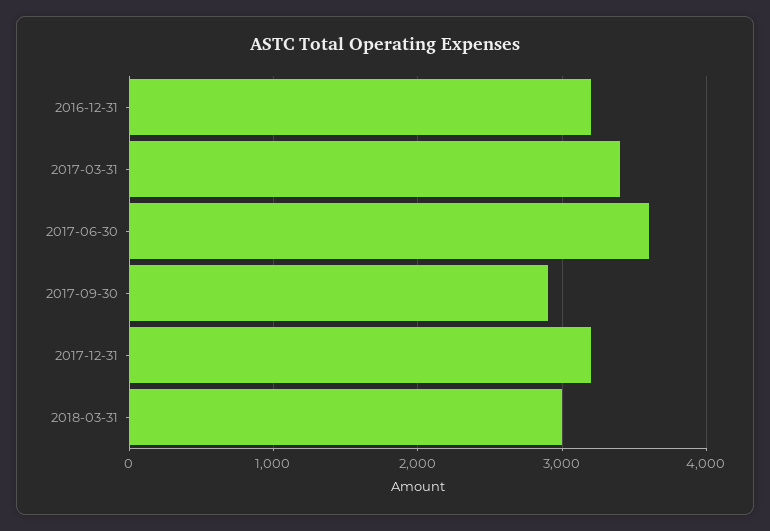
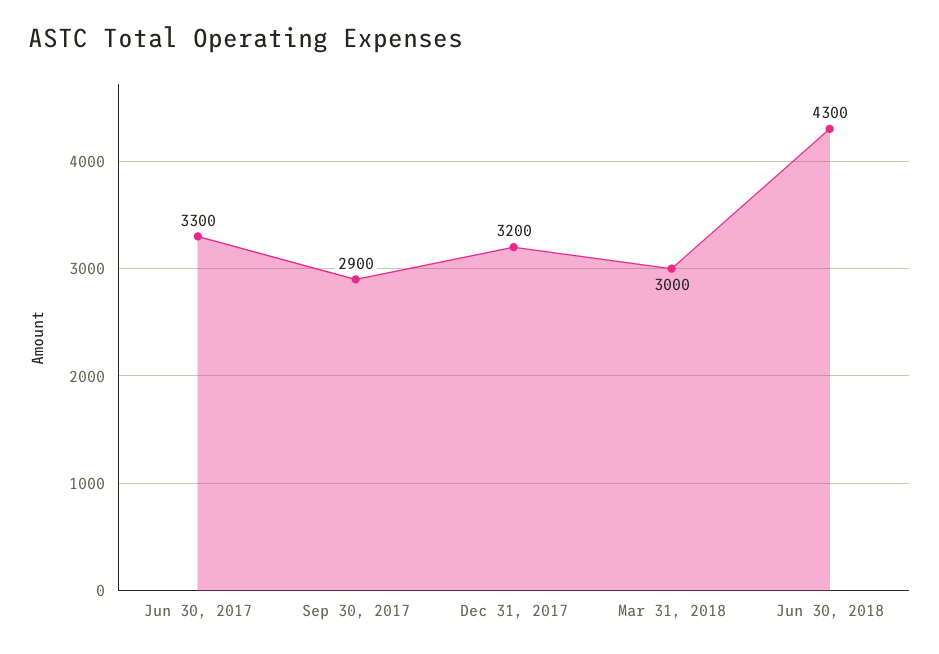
2016-12-31: 3200 -> none
2017-03-31: 3400 -> none
2017-06-30: 3600 -> 3300
Jun 30, 2018: none -> 4300

